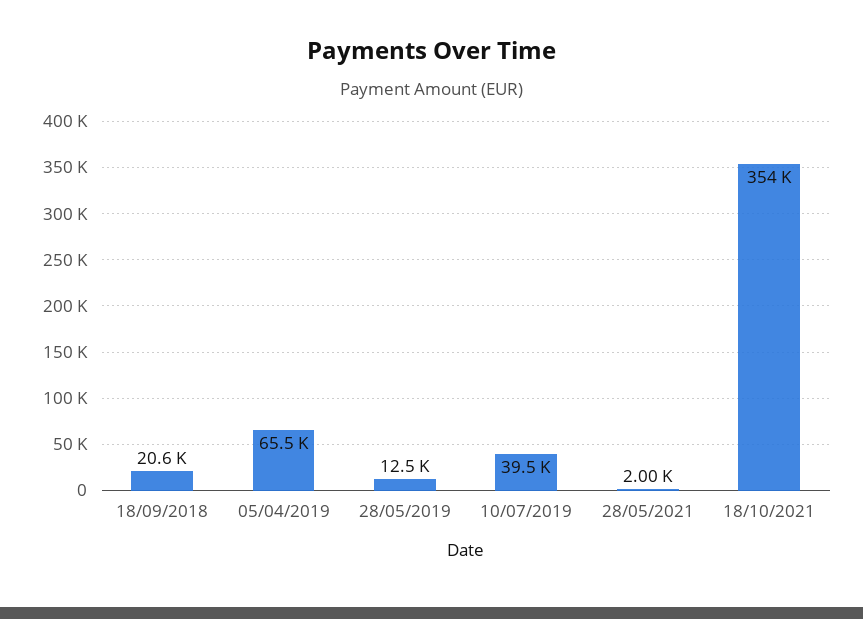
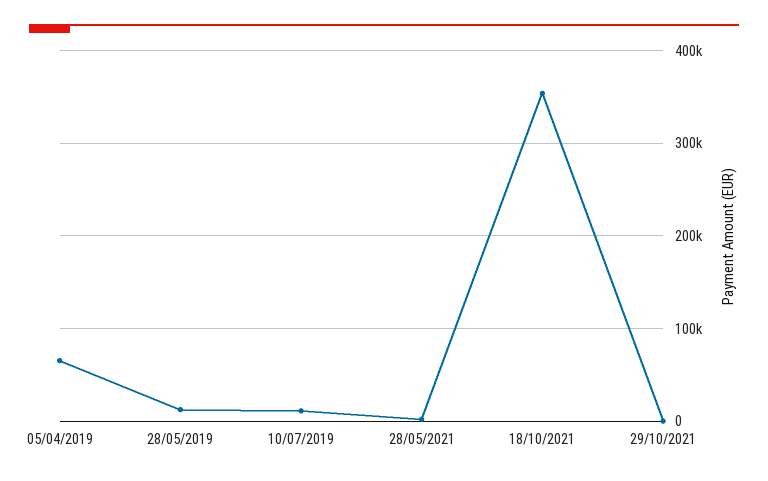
18/09/2018: 20600 -> none
10/07/2019: 39500 -> 10000
29/10/2021: none -> 0

